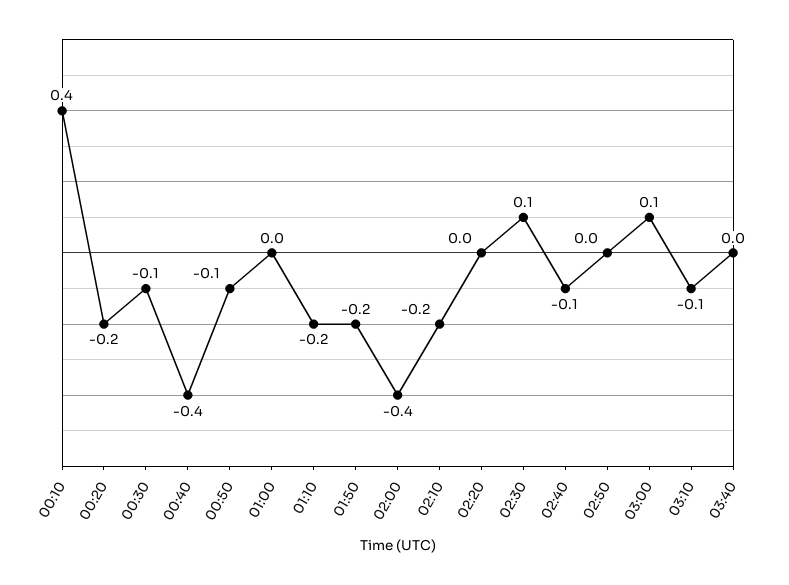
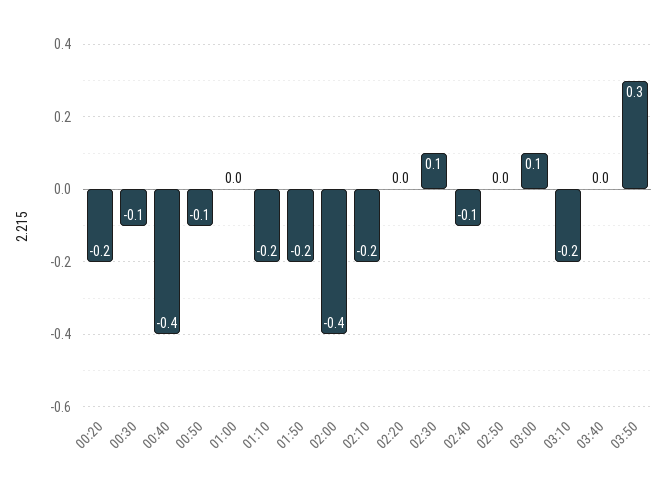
00:10: 0.4 -> none
03:10: -0.1 -> -0.2
03:50: none -> 0.3

